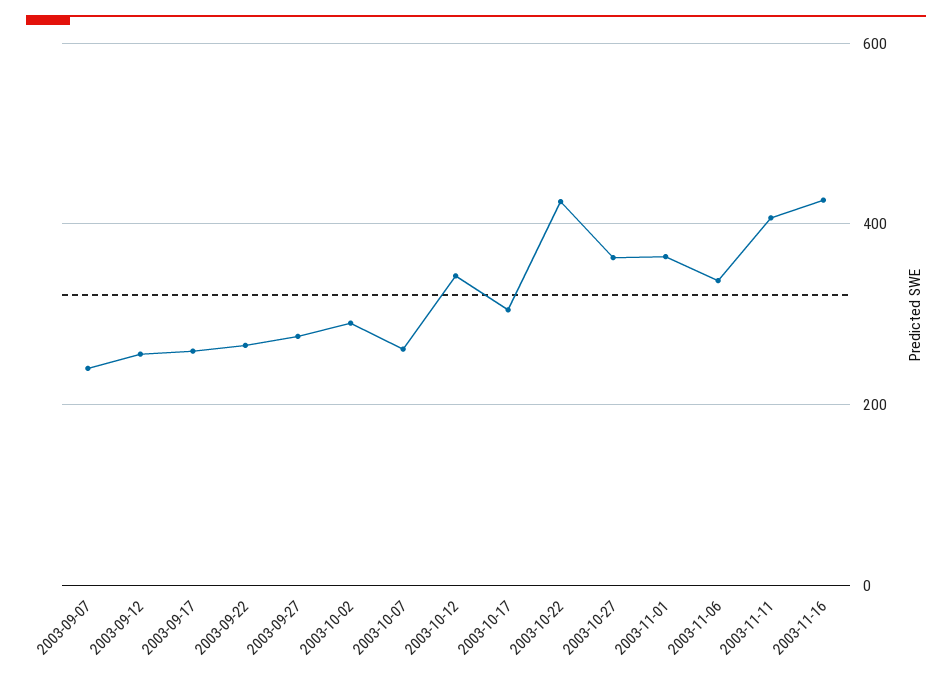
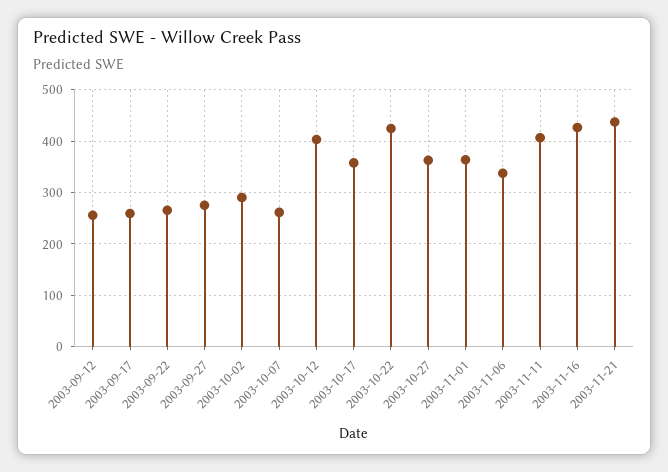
2003-09-07: 240 -> none
2003-10-12: 340 -> 400
2003-10-17: 300 -> 360
2003-11-21: none -> 440

